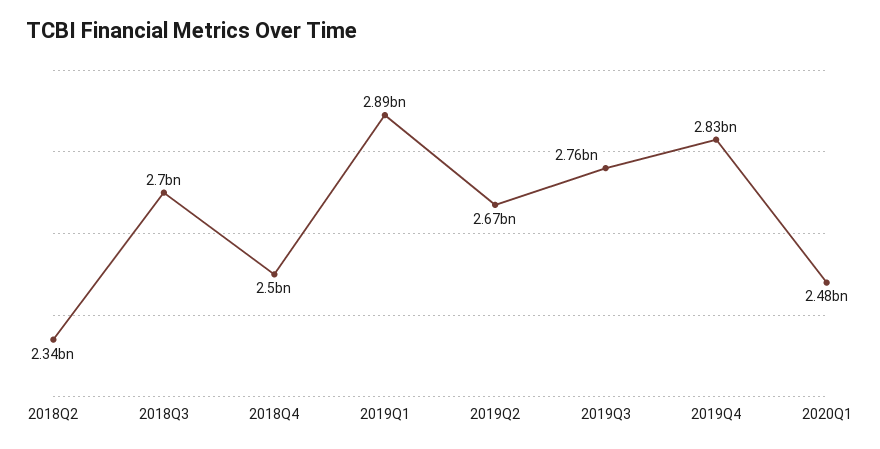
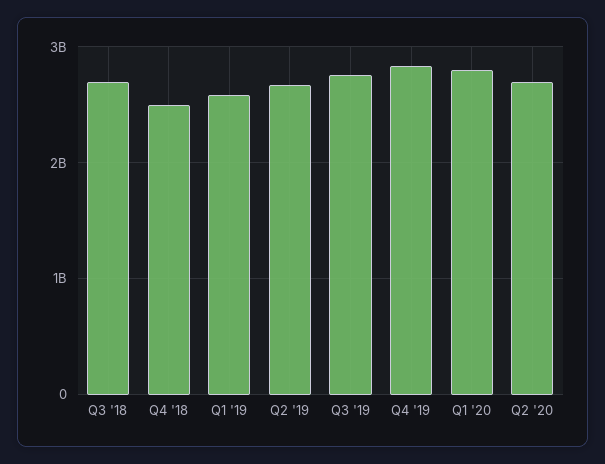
2018Q2: 2340000000 -> none
2019Q1: 2890000000 -> 2600000000
2020Q1: 2480000000 -> 2800000000
Q2 '20: none -> 2700000000

